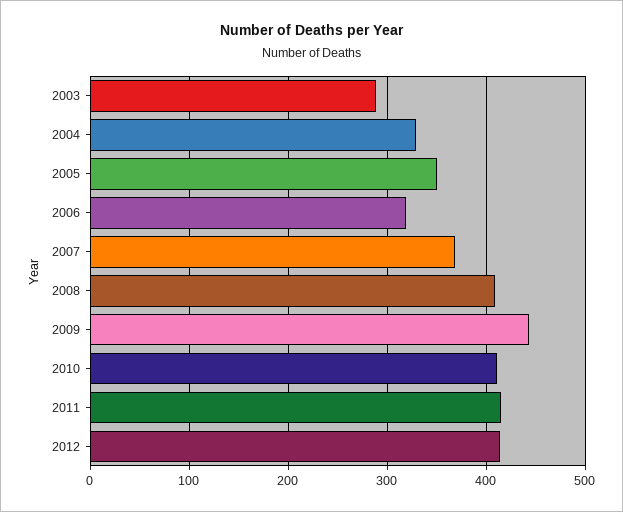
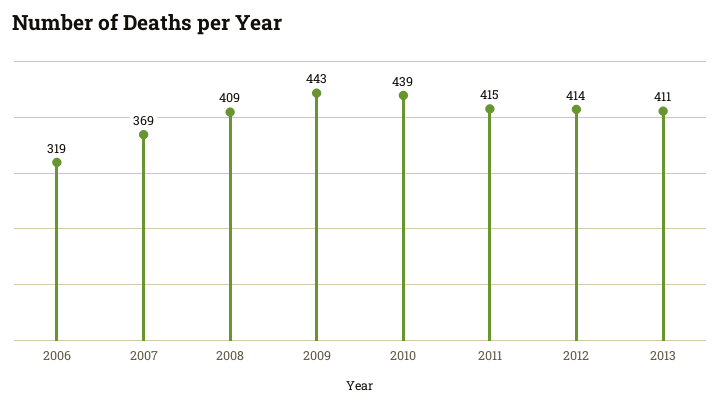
2003: 290 -> none
2004: 330 -> none
2005: 350 -> none
2010: 410 -> 439
2013: none -> 411

